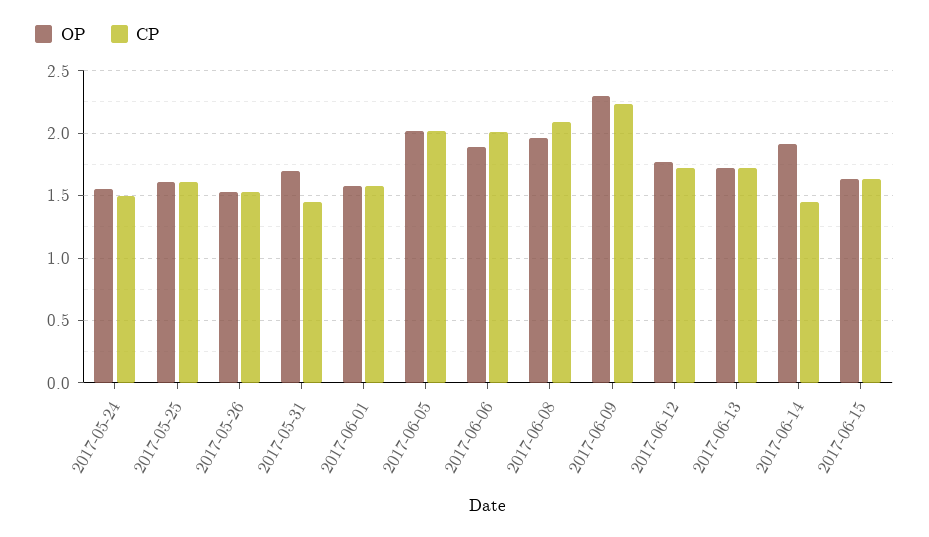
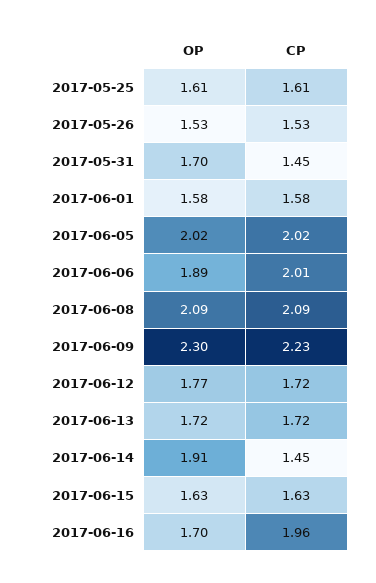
OP, 2017-05-24: 1.55 -> none
CP, 2017-05-24: 1.5 -> none
OP, 2017-06-08: 1.95 -> 2.09
OP, 2017-06-16: none -> 1.7
CP, 2017-06-16: none -> 1.96

